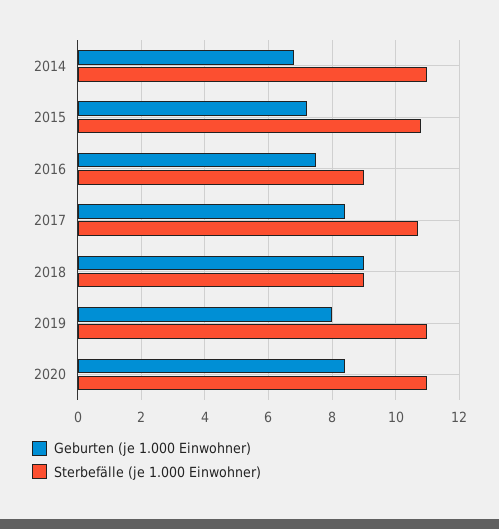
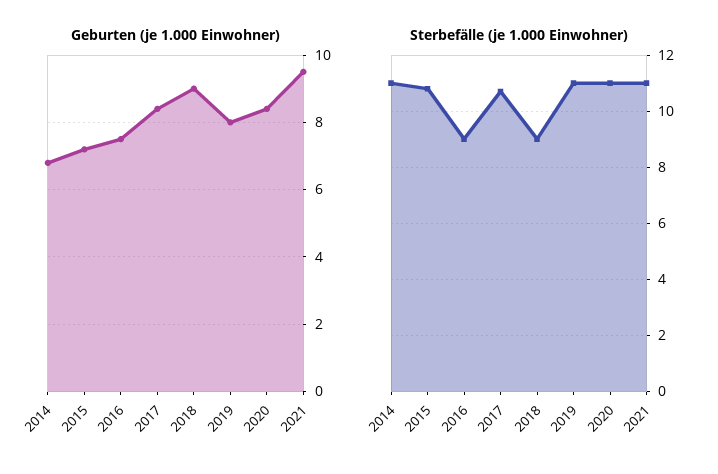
Geburten (je 1.000 Einwohner), 2021: none -> 9.5
Sterbefälle (je 1.000 Einwohner), 2021: none -> 11

